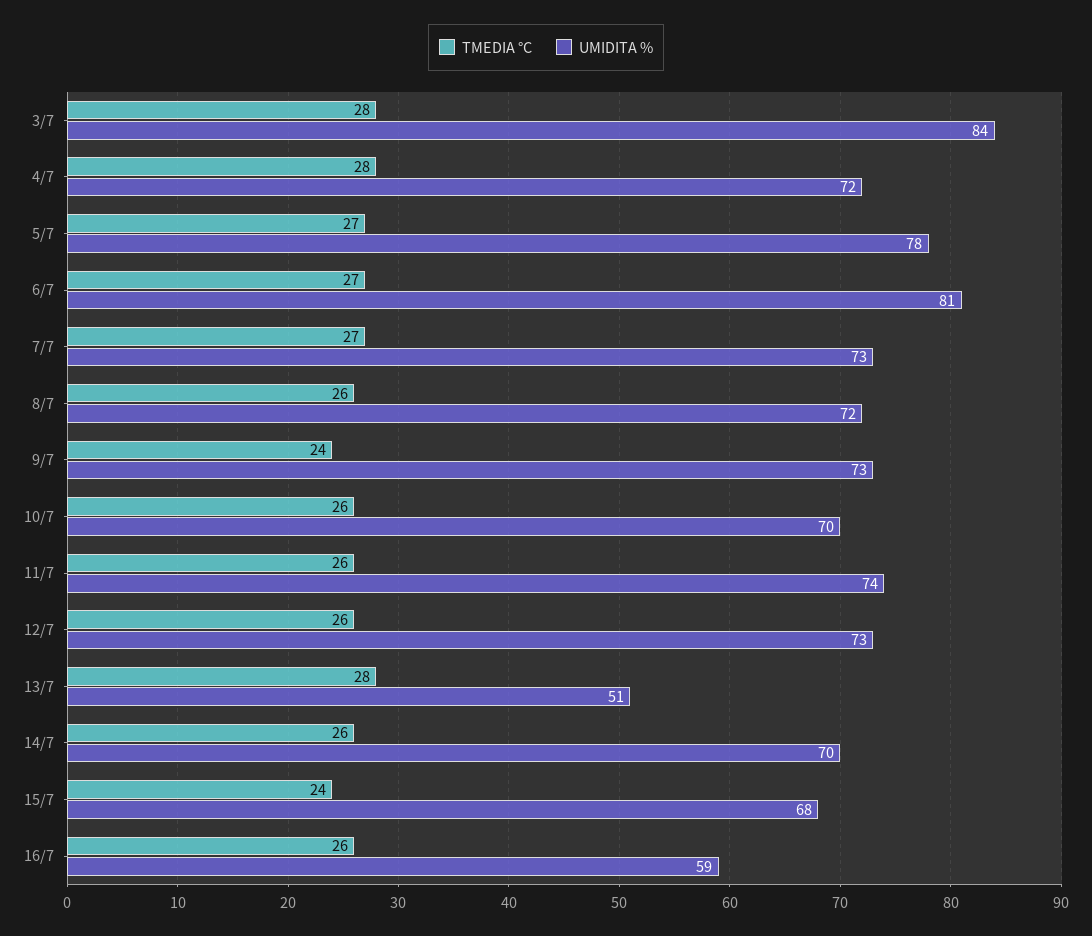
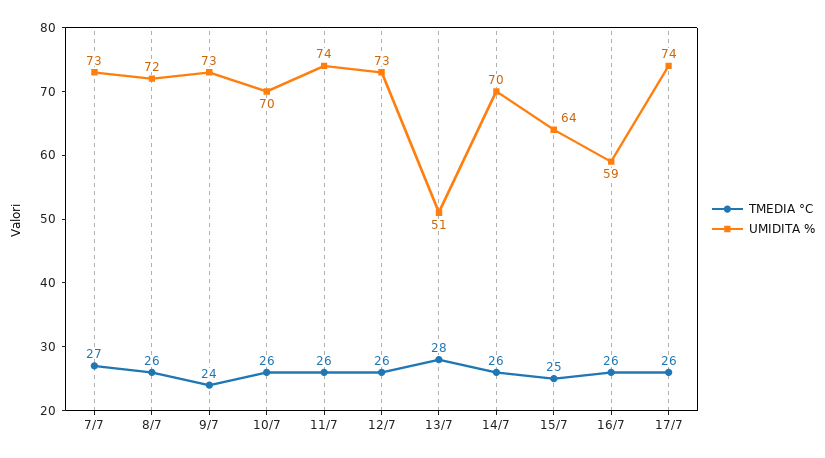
TMEDIA °C, 3/7: 28 -> none
UMIDITA %, 3/7: 84 -> none
TMEDIA °C, 4/7: 28 -> none
UMIDITA %, 4/7: 72 -> none
TMEDIA °C, 5/7: 27 -> none
UMIDITA %, 5/7: 78 -> none
TMEDIA °C, 6/7: 27 -> none
UMIDITA %, 6/7: 81 -> none
TMEDIA °C, 15/7: 24 -> 25
UMIDITA %, 15/7: 68 -> 64
TMEDIA °C, 17/7: none -> 26
UMIDITA %, 17/7: none -> 74

